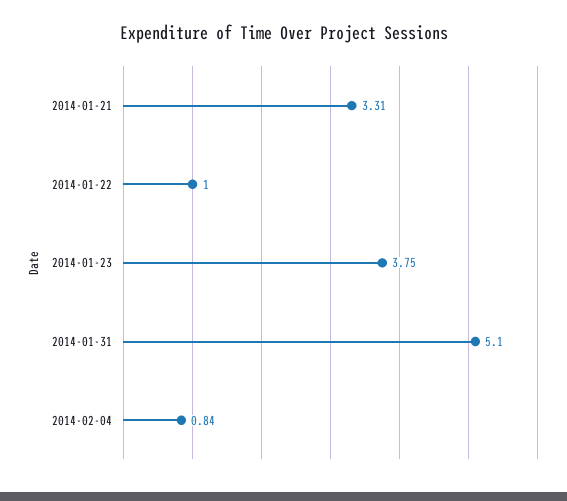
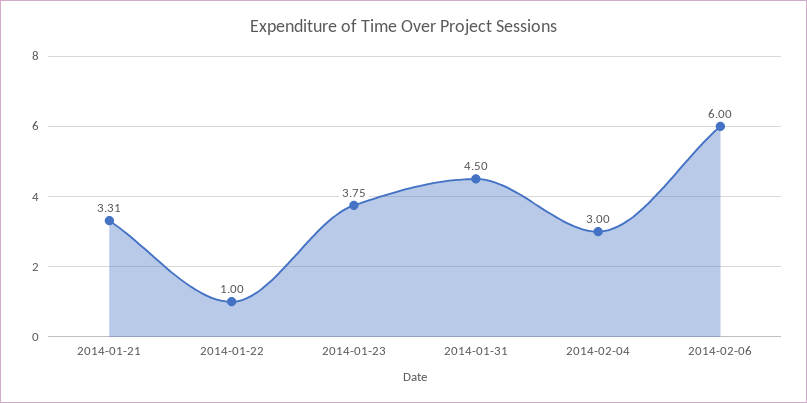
2014-01-31: 5.1 -> 4.5
2014-02-04: 0.84 -> 3
2014-02-06: none -> 6

